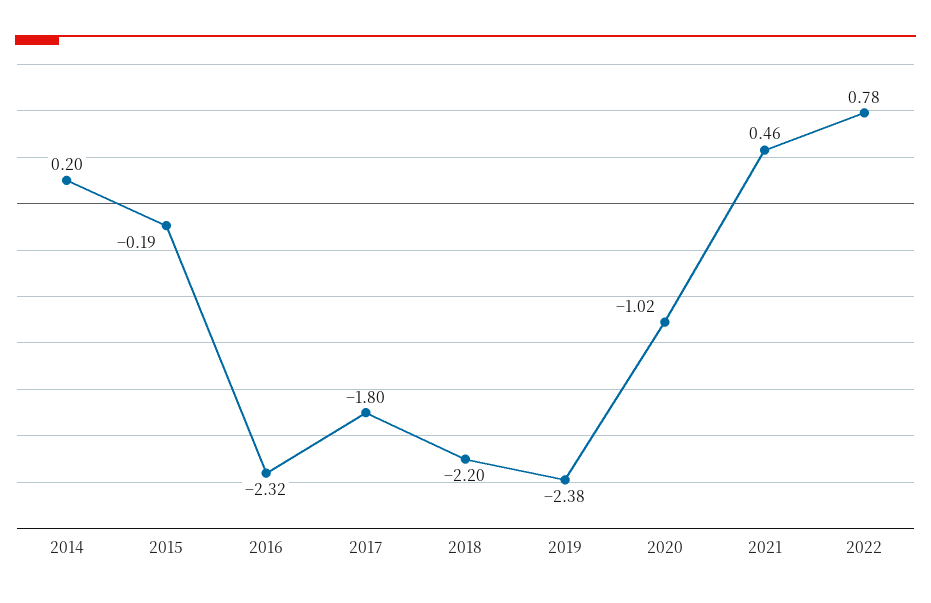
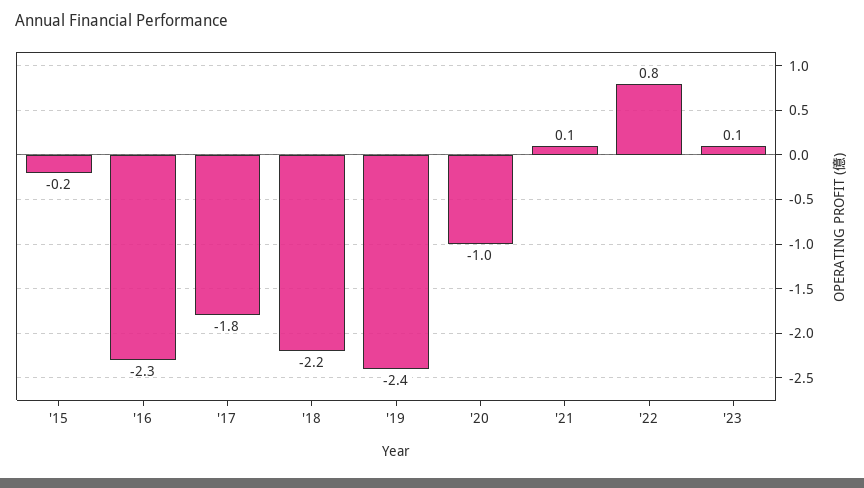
2014: 0.2 -> none
2021: 0.46 -> 0.1
'23: none -> 0.1

